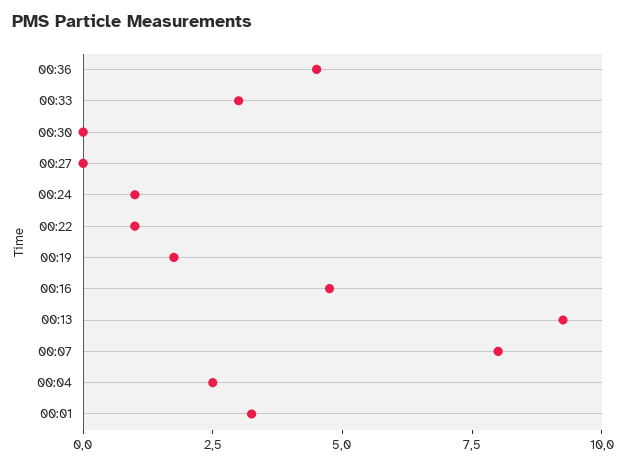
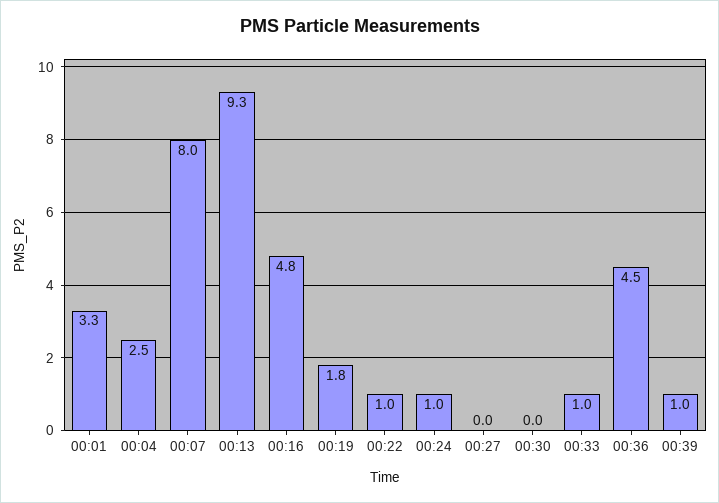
00:33: 3 -> 1
00:39: none -> 1

